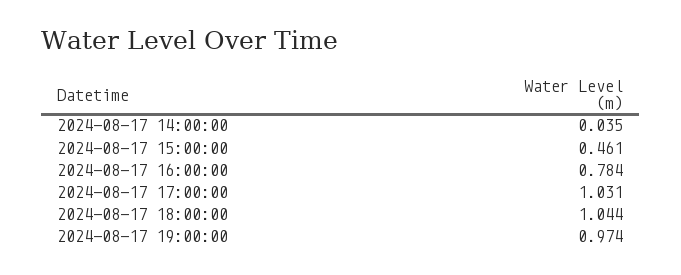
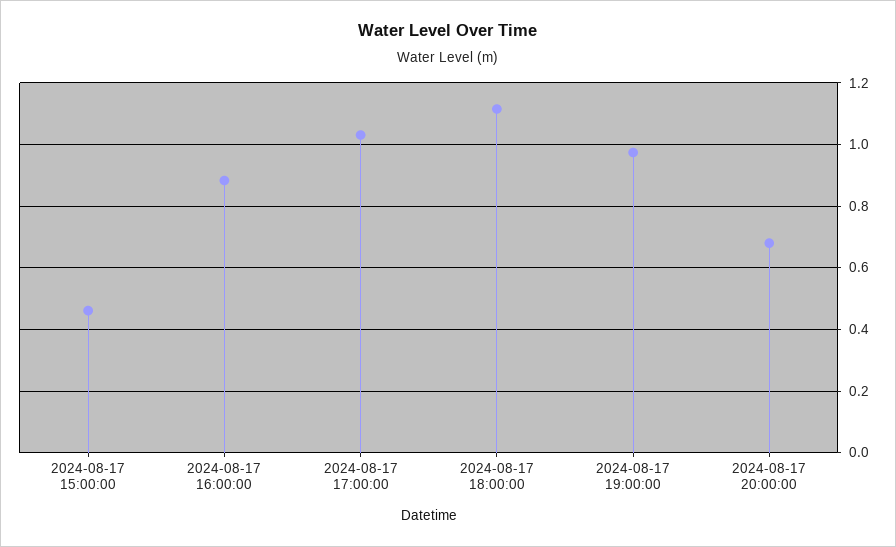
2024-08-17 14:00:00: 0.035 -> none
2024-08-17 16:00:00: 0.784 -> 0.88
2024-08-17 18:00:00: 1.044 -> 1.12
2024-08-17 20:00:00: none -> 0.68

